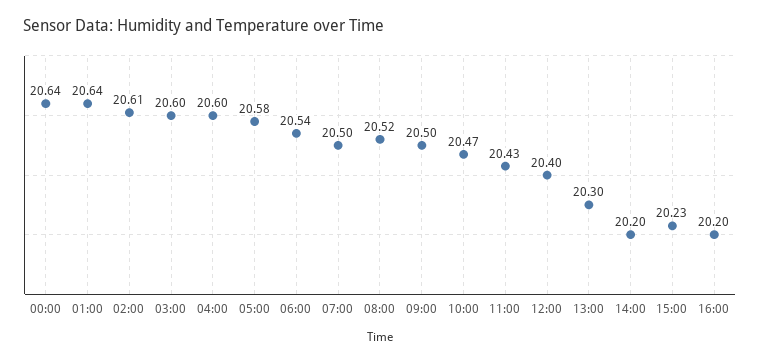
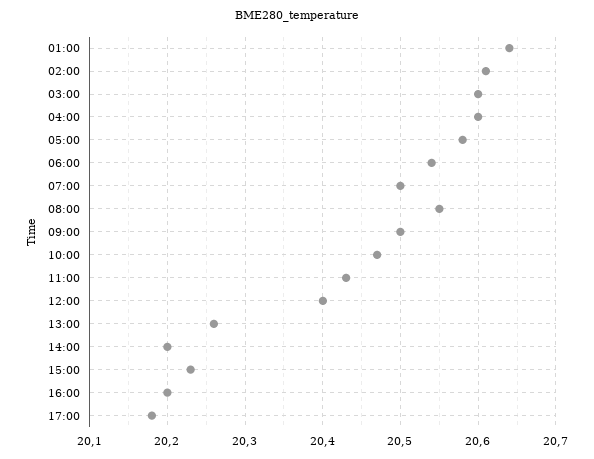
00:00: 20.64 -> none
08:00: 20.52 -> 20.55
13:00: 20.3 -> 20.26
17:00: none -> 20.18

